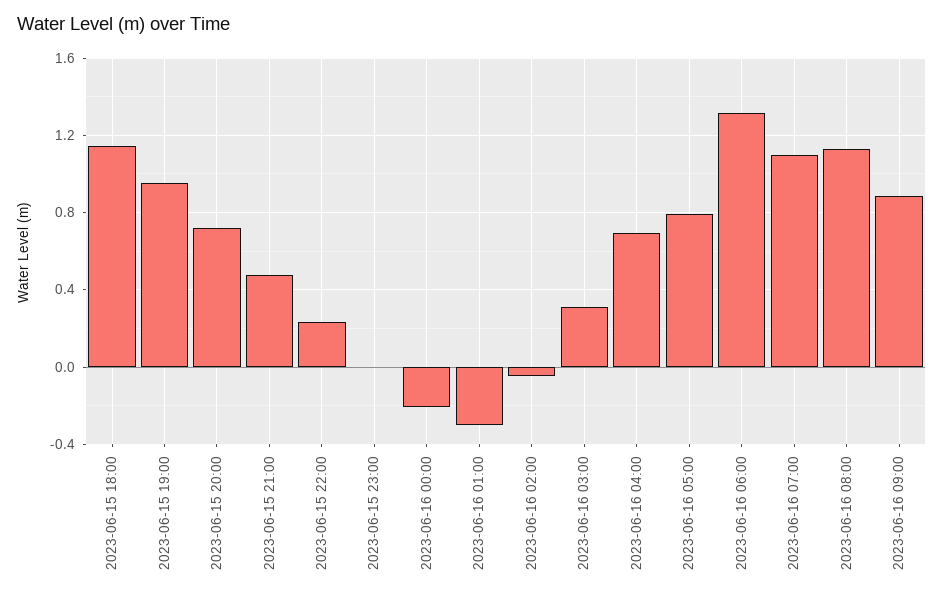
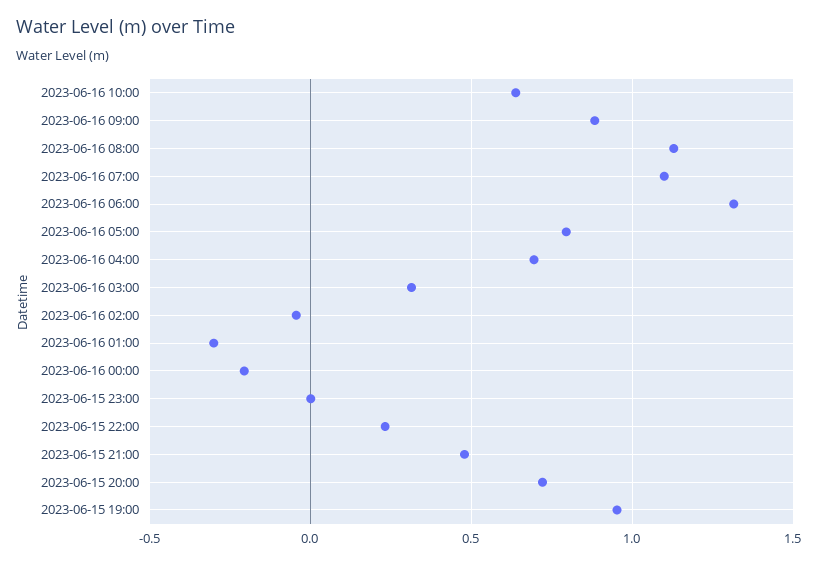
2023-06-15 18:00: 1.15 -> none
2023-06-16 10:00: none -> 0.65

